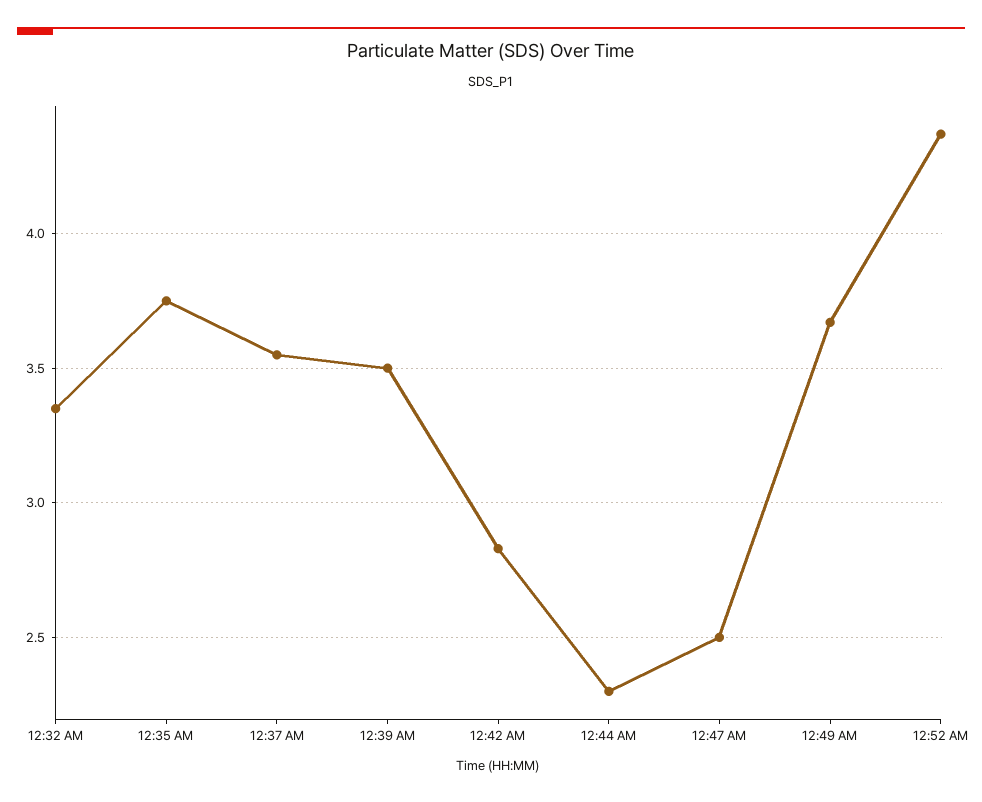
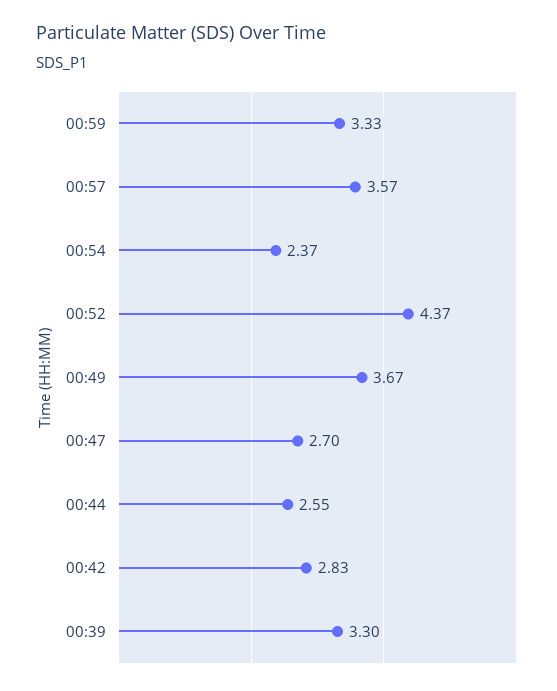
12:32 AM: 3.35 -> none
12:35 AM: 3.75 -> none
12:37 AM: 3.55 -> none
12:39 AM: 3.5 -> 3.3
12:44 AM: 2.3 -> 2.55
12:47 AM: 2.5 -> 2.7
00:59: none -> 3.33
00:57: none -> 3.57
00:54: none -> 2.37

